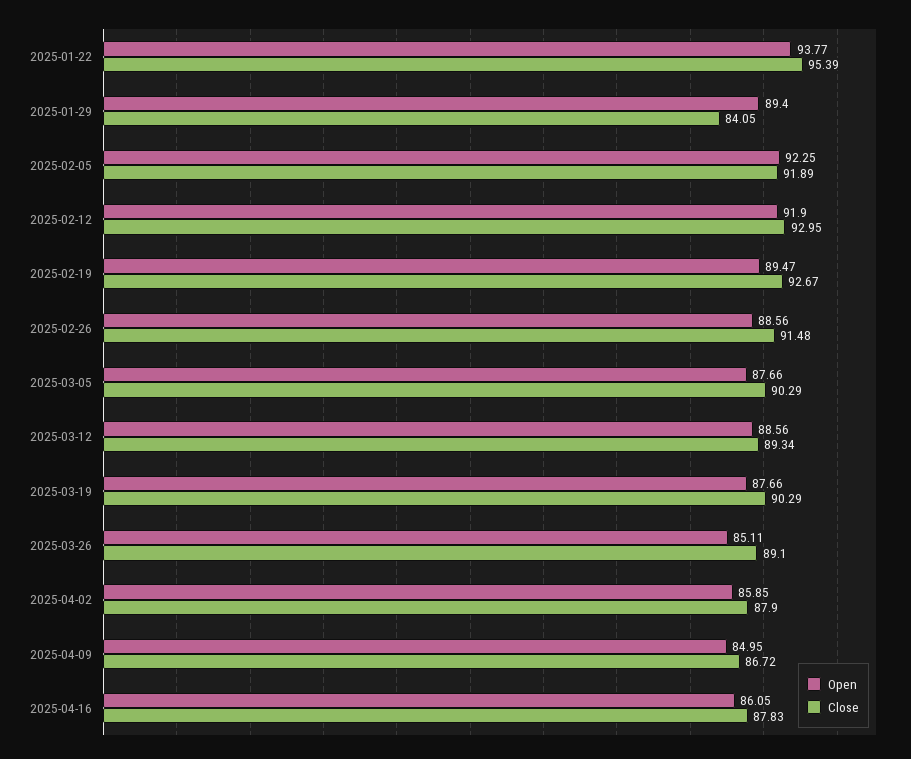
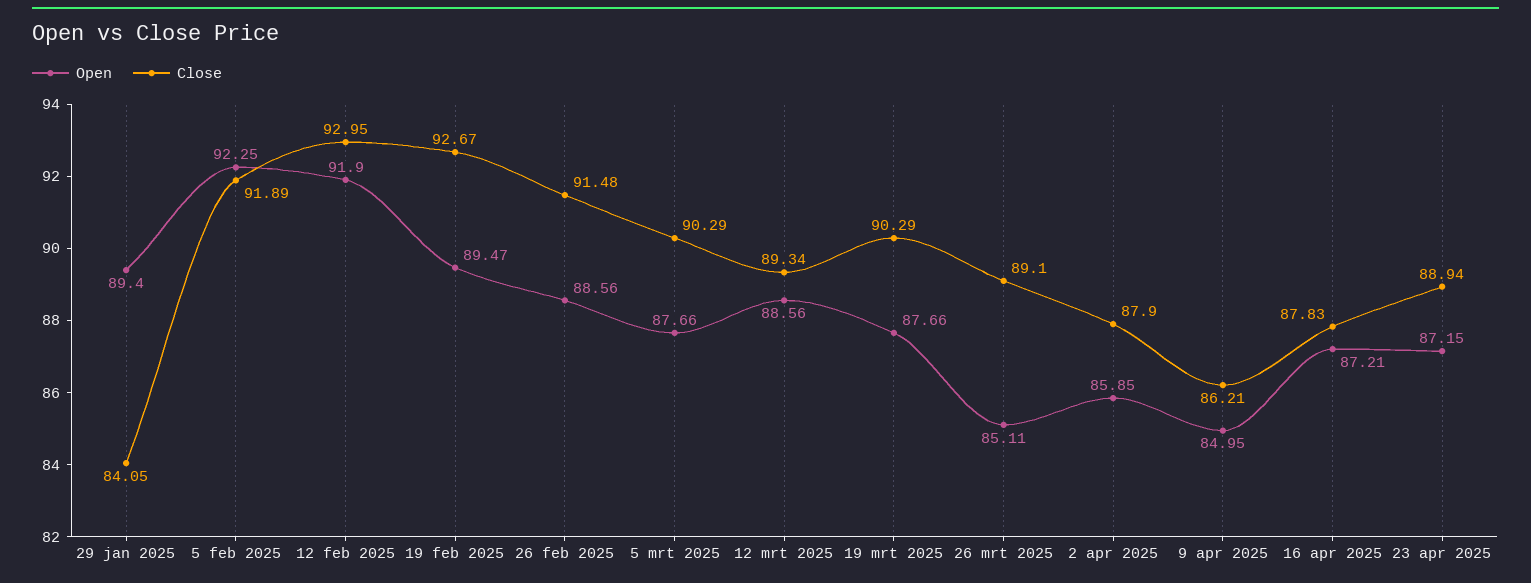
Open, 2025-01-22: 93.77 -> none
Close, 2025-01-22: 95.39 -> none
Close, 2025-04-09: 86.72 -> 86.21
Open, 2025-04-16: 86.05 -> 87.21
Open, 23 apr 2025: none -> 87.15
Close, 23 apr 2025: none -> 88.94

